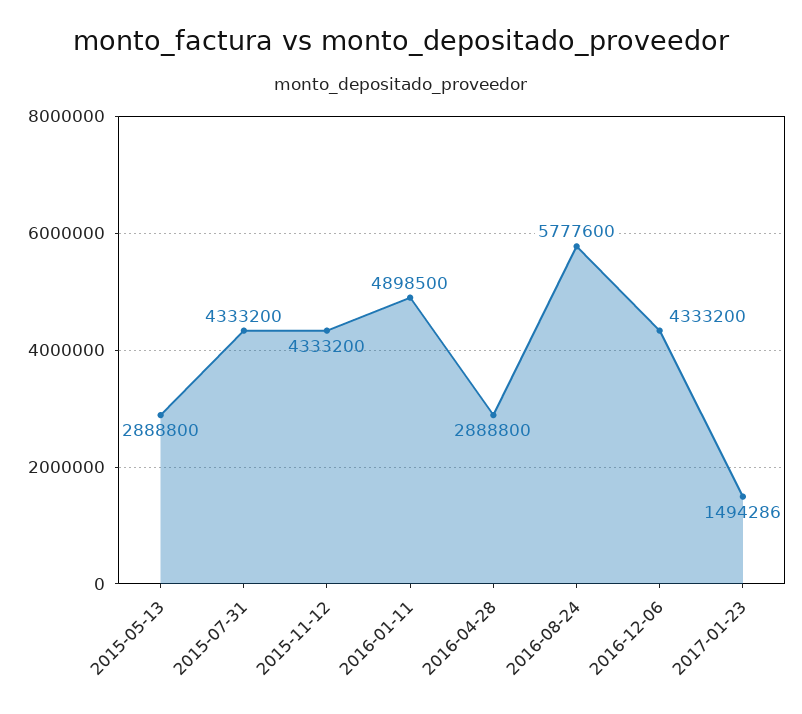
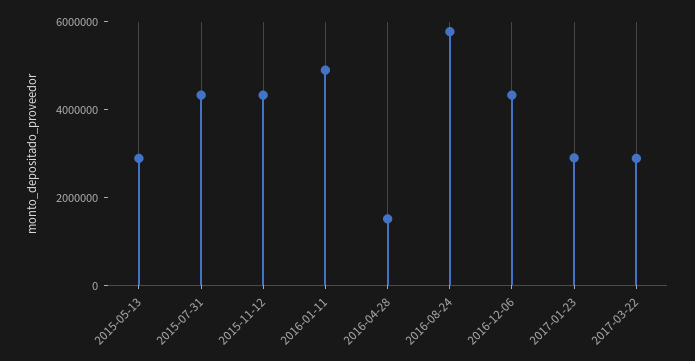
2016-04-28: 2888800 -> 1500000
2017-01-23: 1494286 -> 3000000
2017-03-22: none -> 3000000

